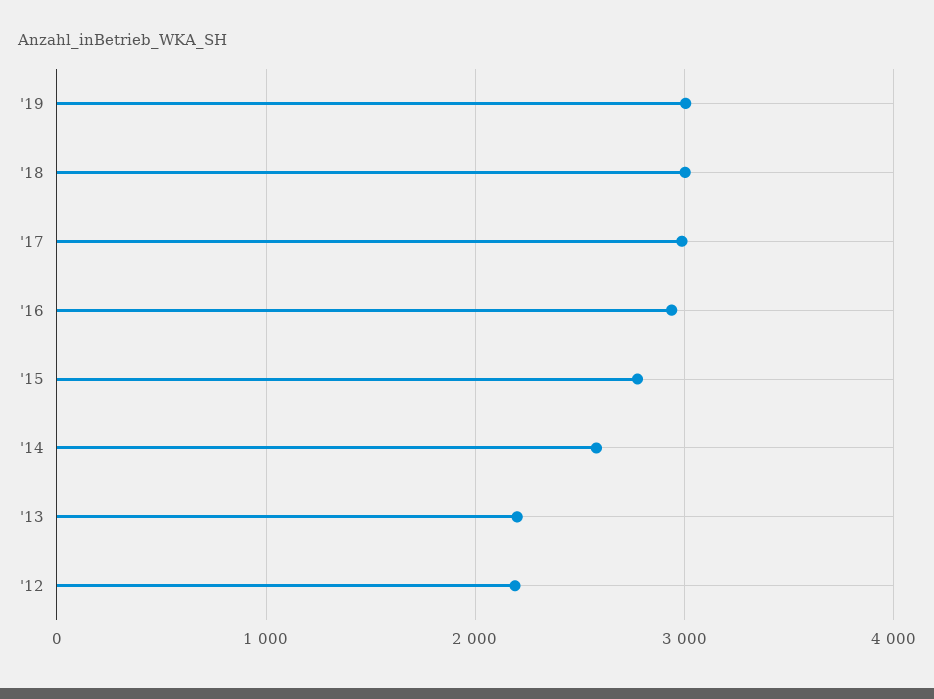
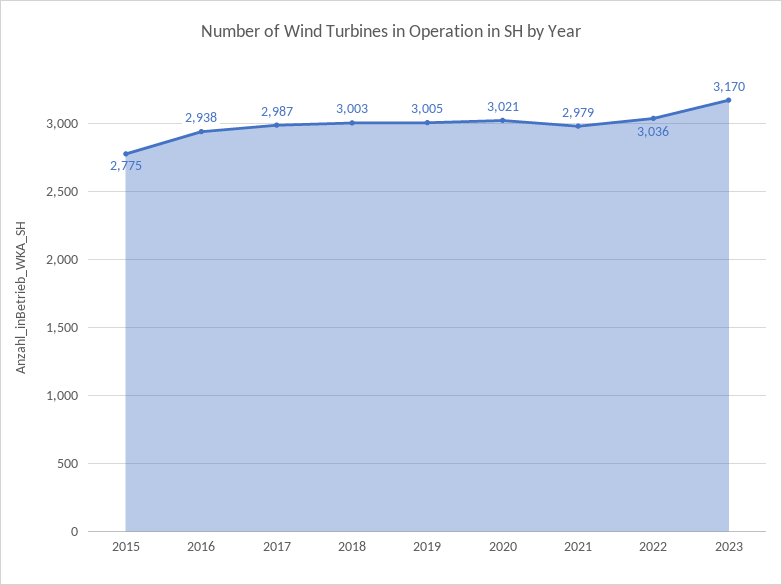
'14: 2600 -> none
'13: 2200 -> none
'12: 2200 -> none
2020: none -> 3021
2021: none -> 2979
2022: none -> 3036
2023: none -> 3170

